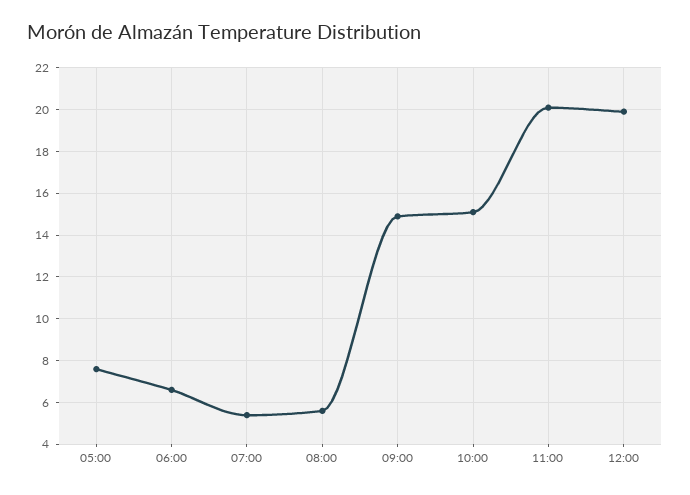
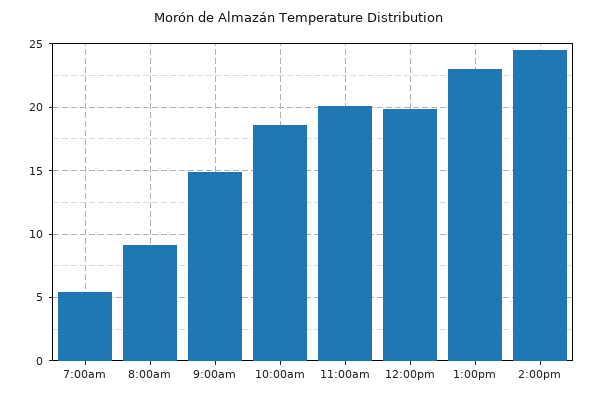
05:00: 7.5 -> none
06:00: 6.5 -> none
08:00: 5.5 -> 9
10:00: 15 -> 18.5
1:00pm: none -> 23
2:00pm: none -> 24.5

